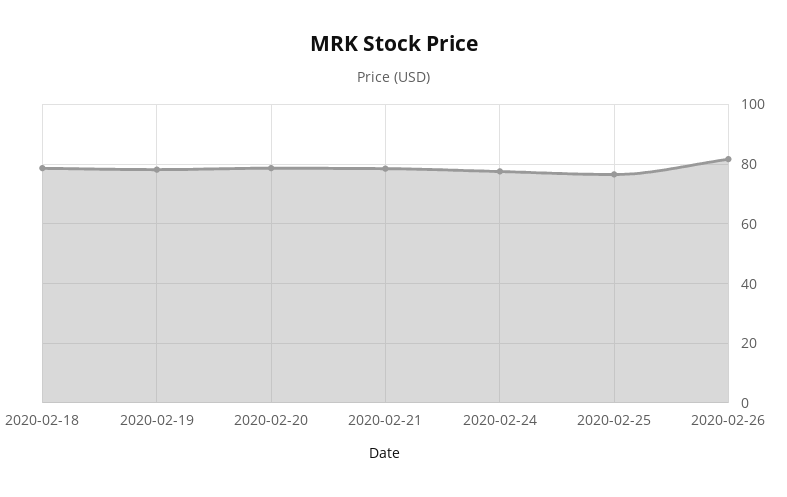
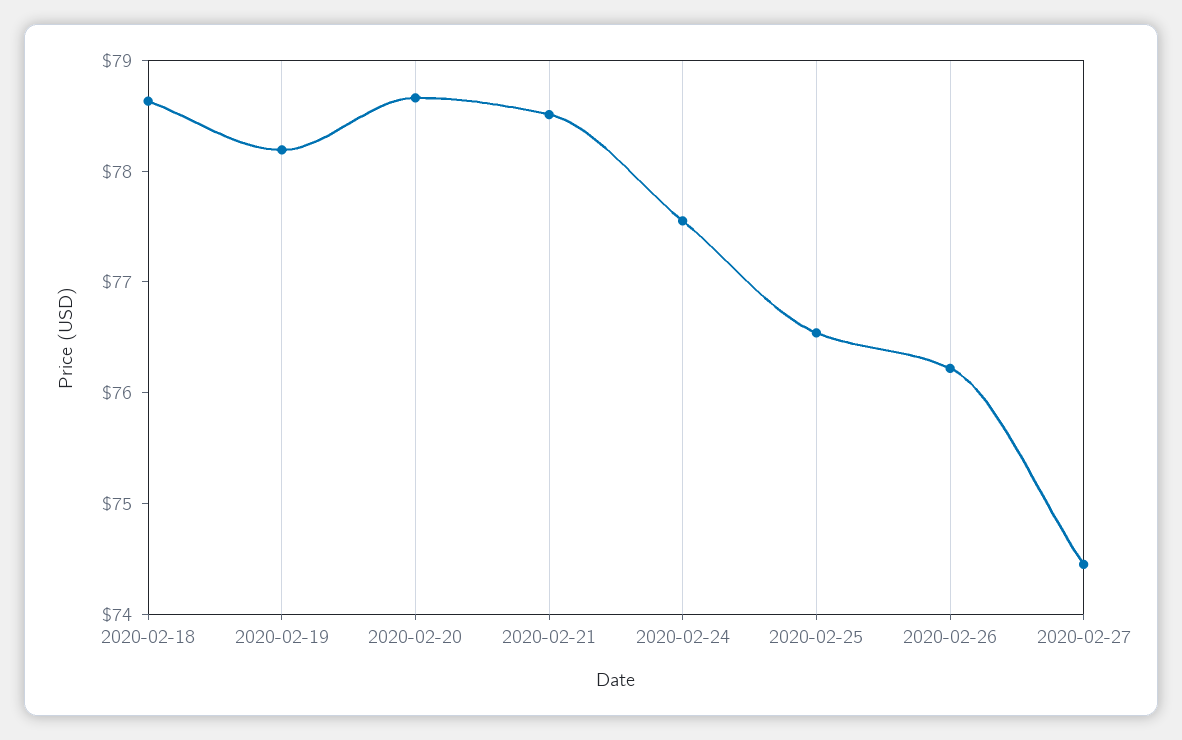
2020-02-26: 82.5 -> 76.2
2020-02-27: none -> 74.4

